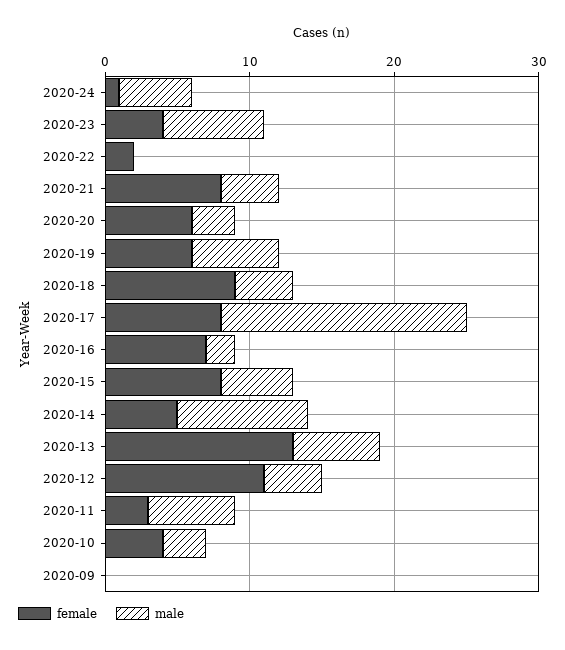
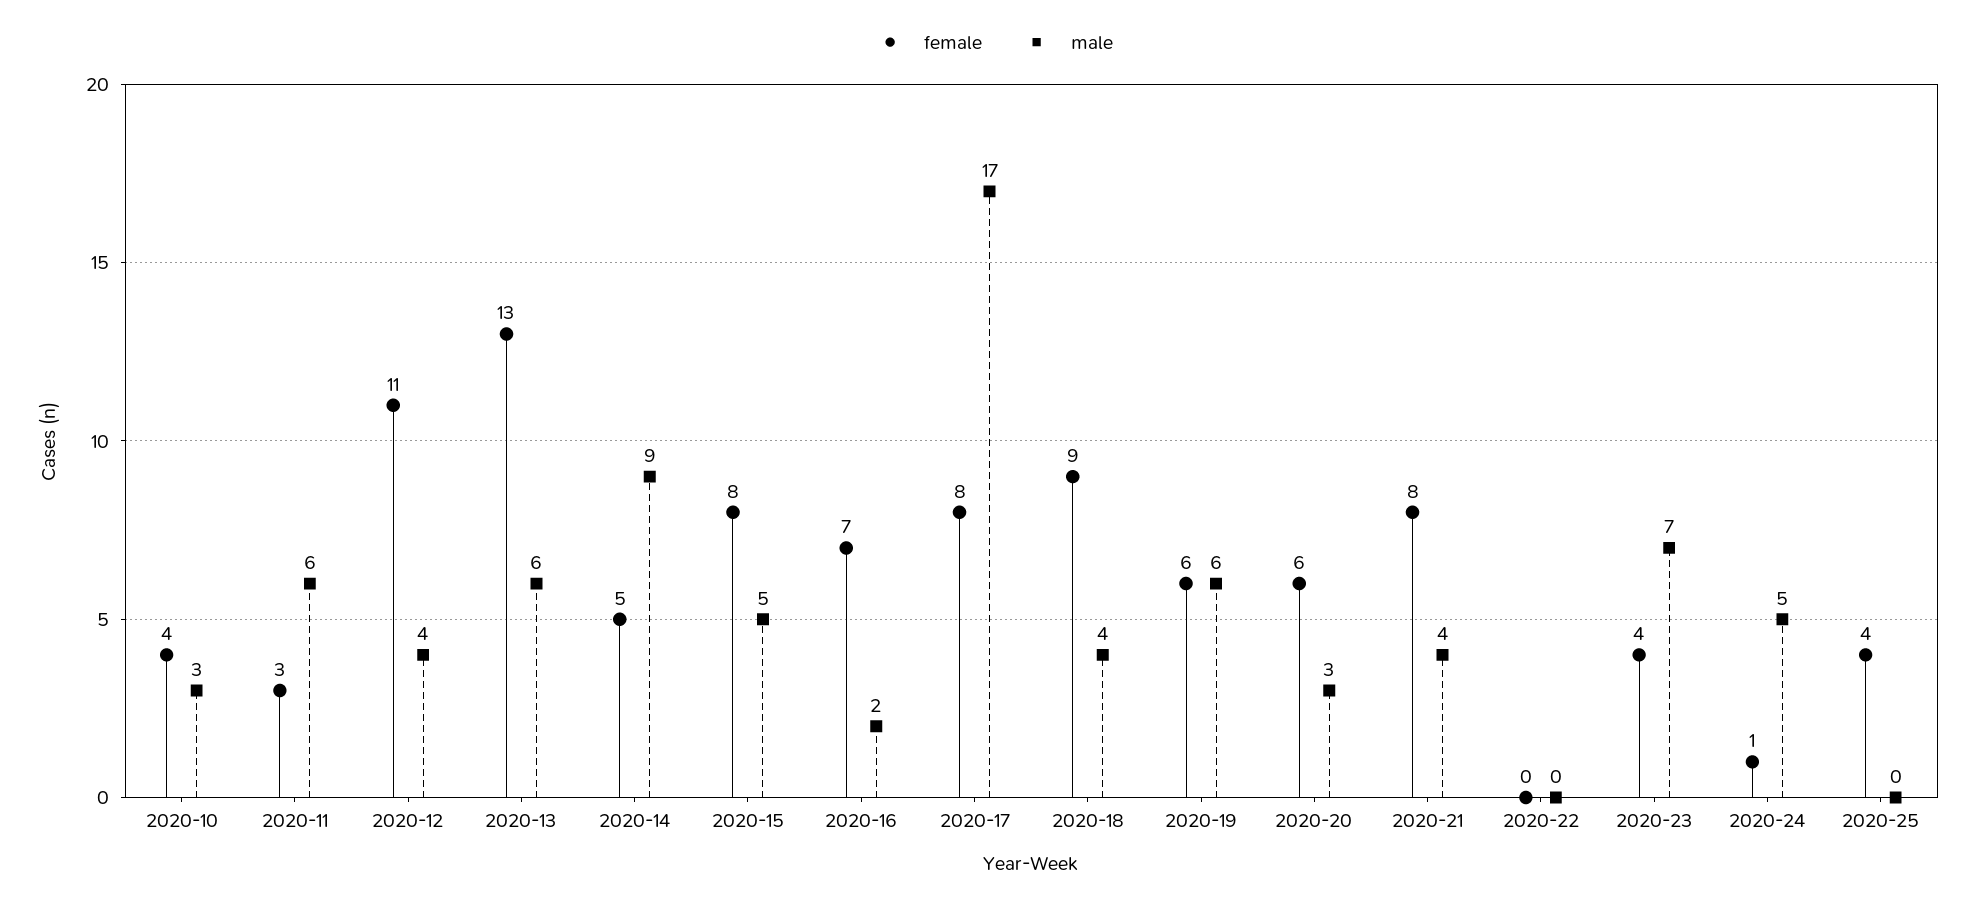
female, 2020-22: 2 -> 0
female, 2020-09: 0 -> none
male, 2020-09: 0 -> none
female, 2020-25: none -> 4
male, 2020-25: none -> 0

